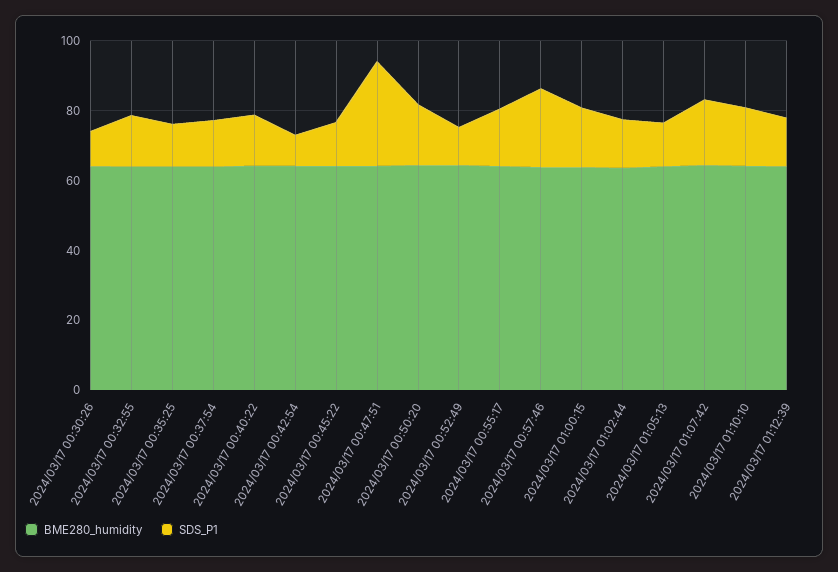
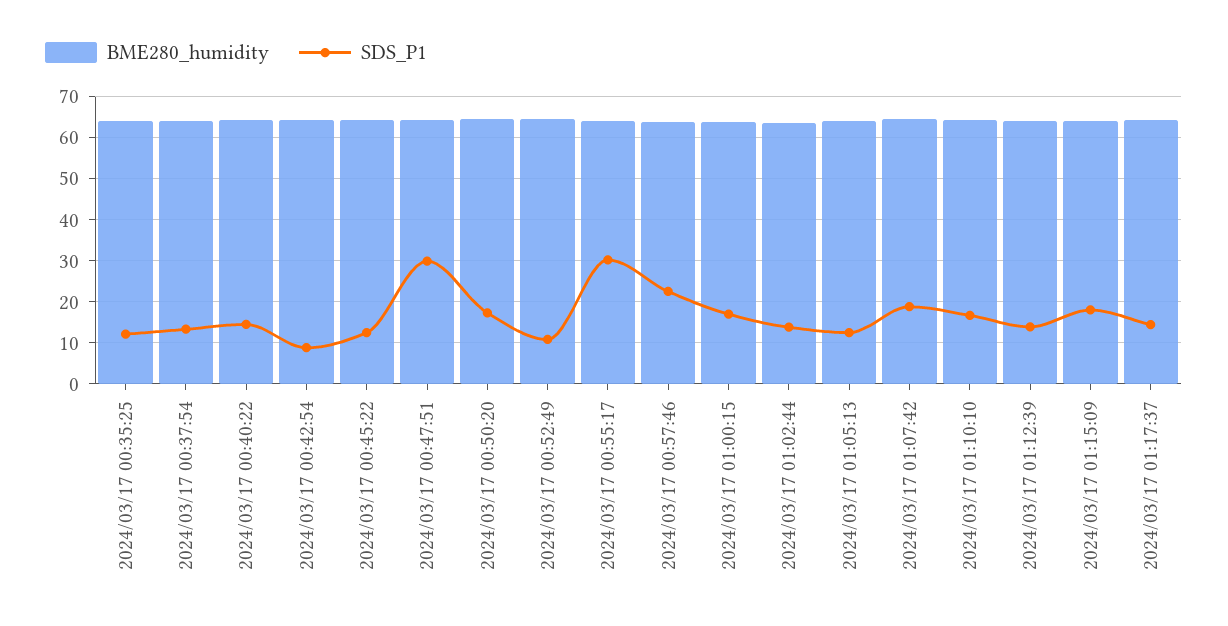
BME280_humidity, 2024/03/17 00:30:26: 65 -> none
SDS_P1, 2024/03/17 00:30:26: 10 -> none
BME280_humidity, 2024/03/17 00:32:55: 65 -> none
SDS_P1, 2024/03/17 00:32:55: 15 -> none
SDS_P1, 2024/03/17 00:55:17: 15 -> 30
BME280_humidity, 2024/03/17 01:15:09: none -> 64
SDS_P1, 2024/03/17 01:15:09: none -> 18
BME280_humidity, 2024/03/17 01:17:37: none -> 64
SDS_P1, 2024/03/17 01:17:37: none -> 14

